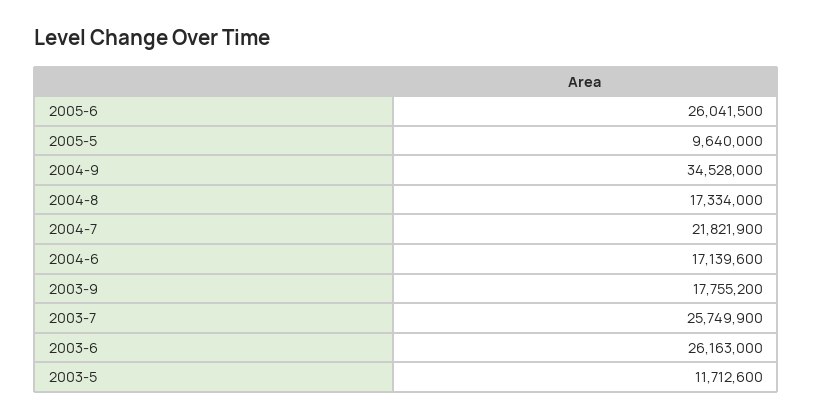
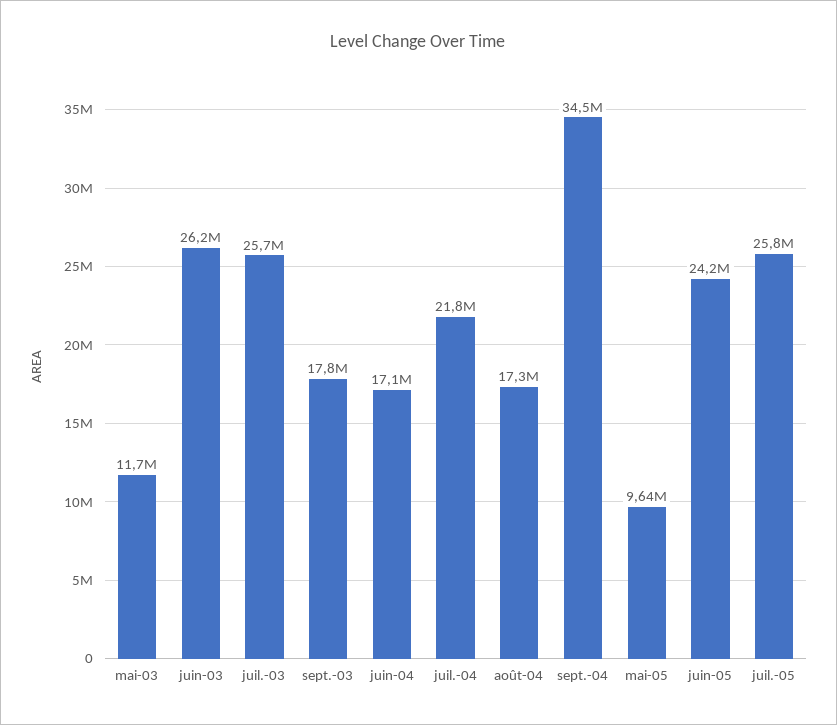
2005-6: 26041500 -> 24200000
juil.-05: none -> 25800000

